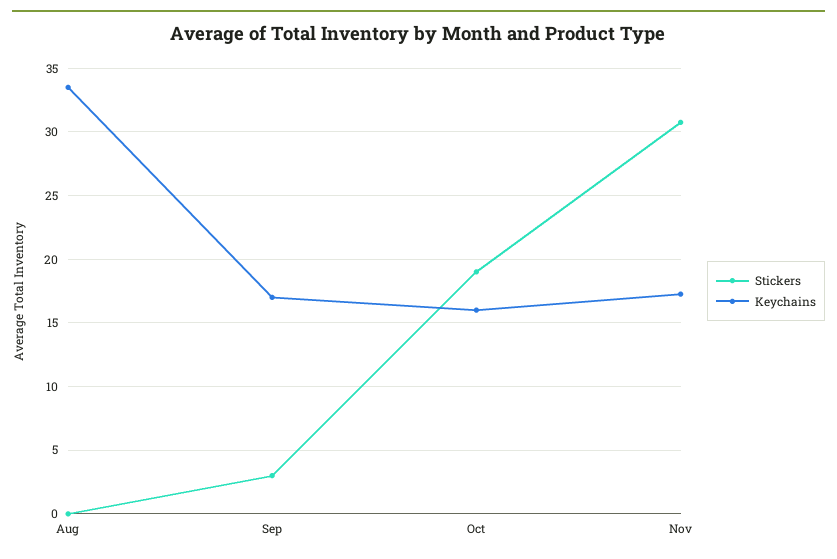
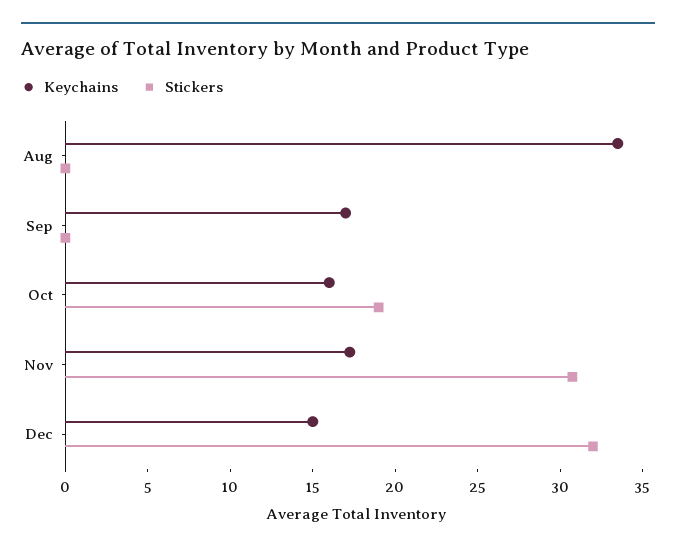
Stickers, Sep: 3 -> 0
Keychains, Dec: none -> 15
Stickers, Dec: none -> 32

